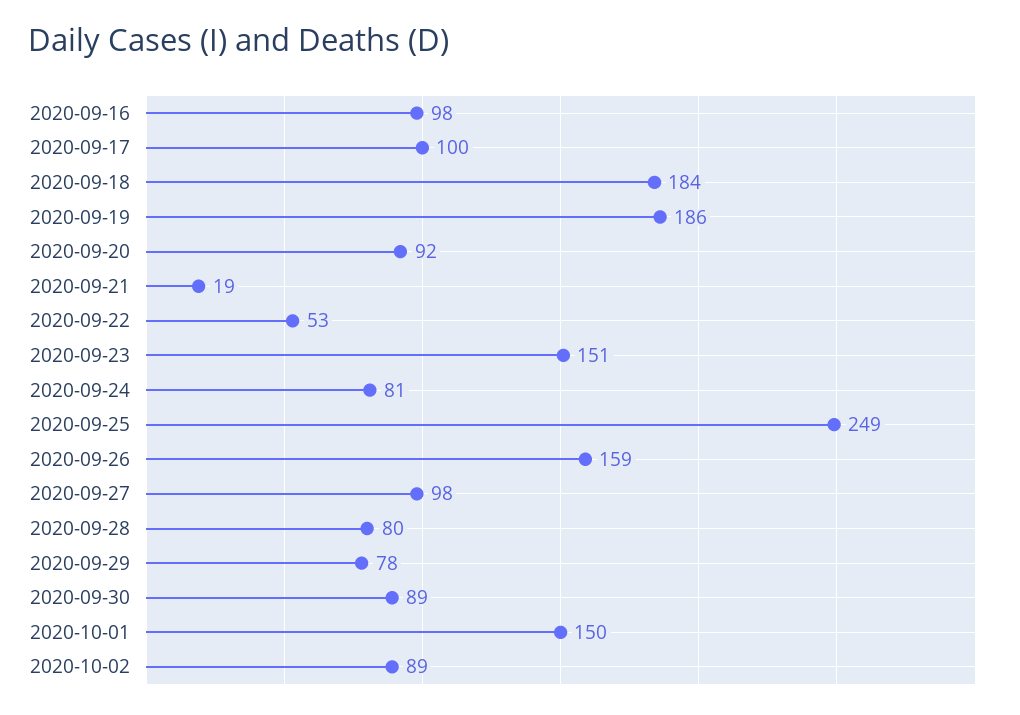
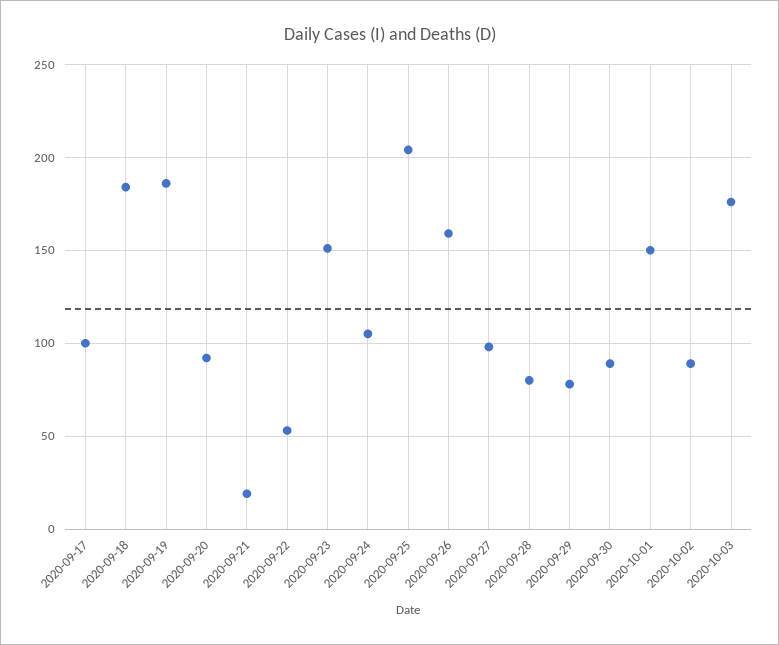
2020-09-16: 98 -> none
2020-09-24: 81 -> 105
2020-09-25: 249 -> 205
2020-10-03: none -> 175

